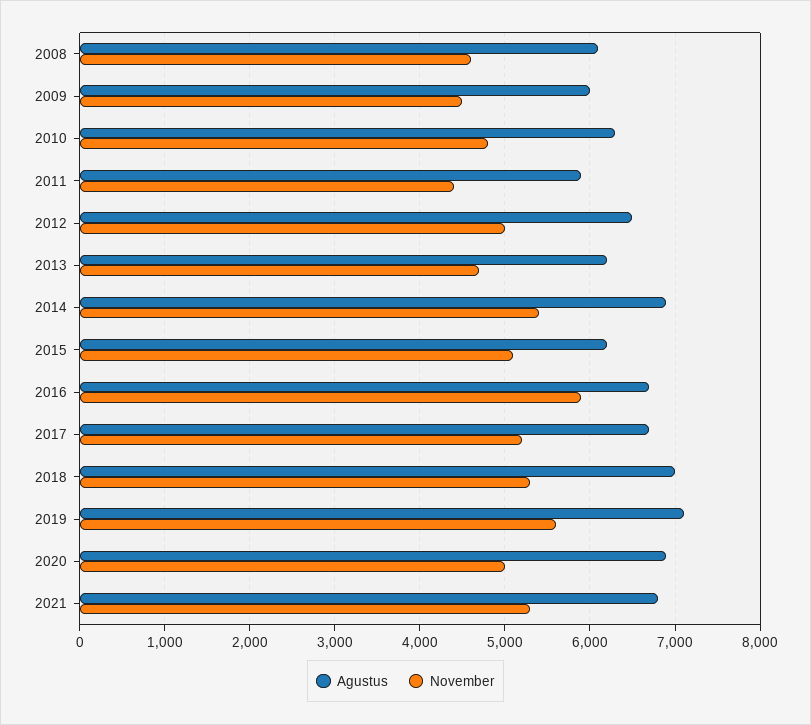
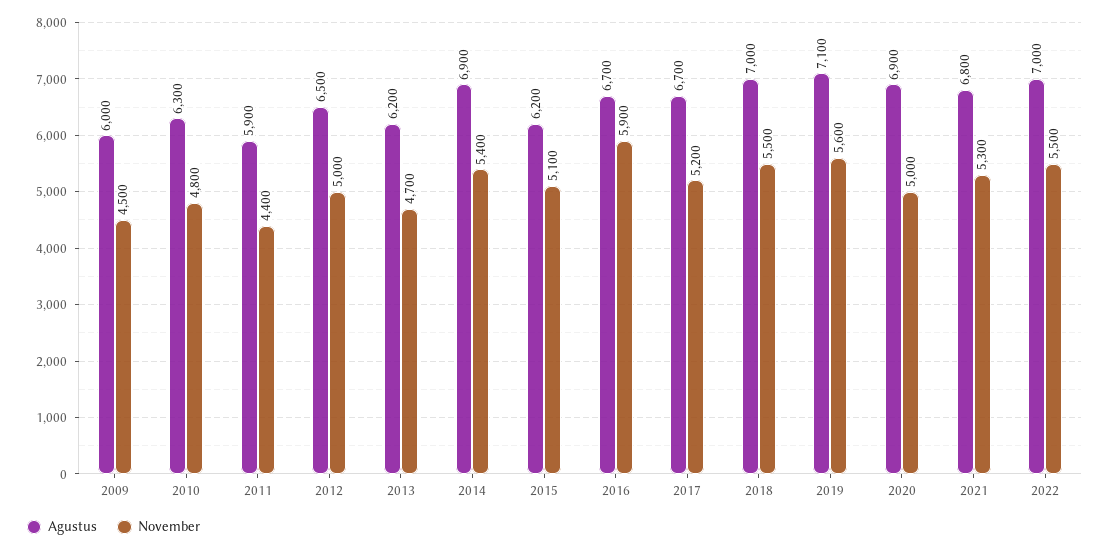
Agustus, 2008: 6100 -> none
November, 2008: 4600 -> none
November, 2018: 5300 -> 5500
Agustus, 2022: none -> 7000
November, 2022: none -> 5500

